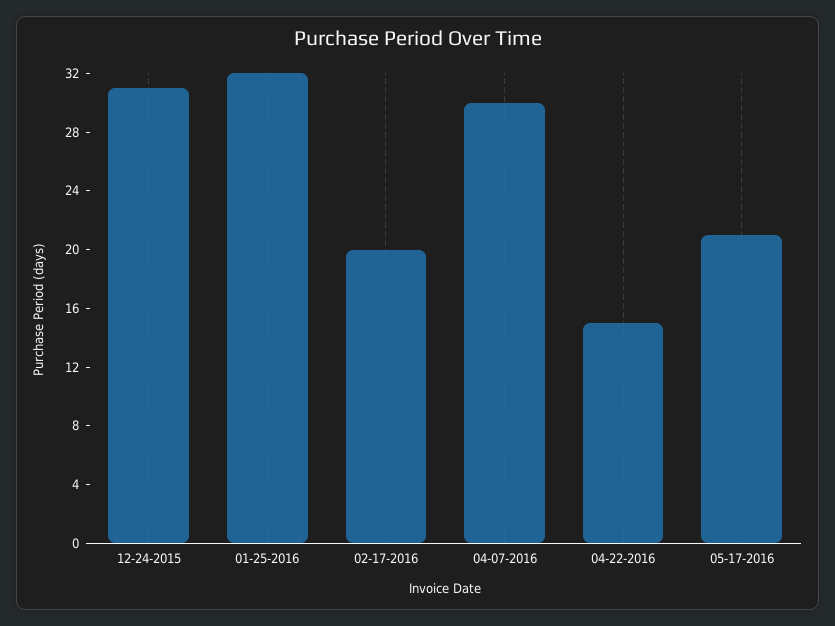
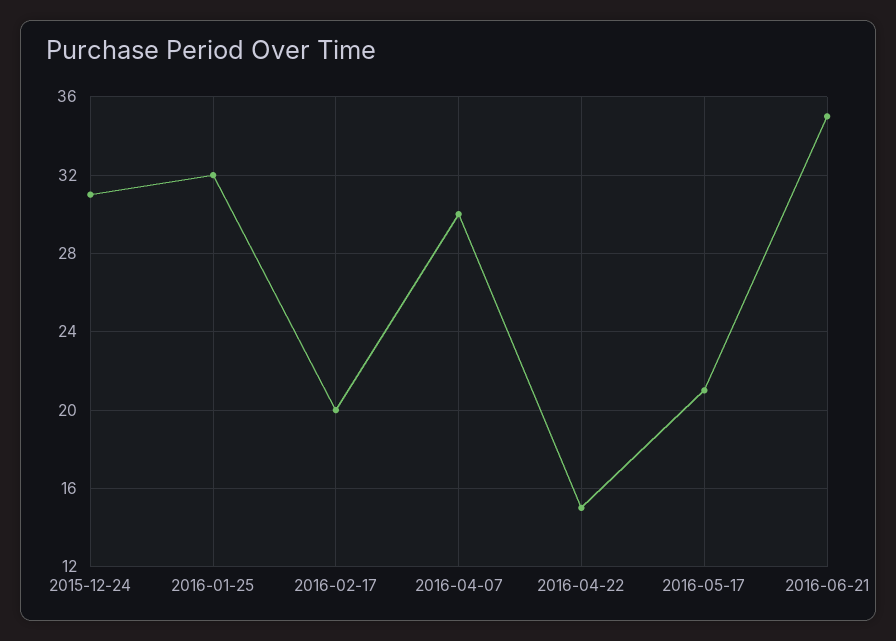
2016-06-21: none -> 35

